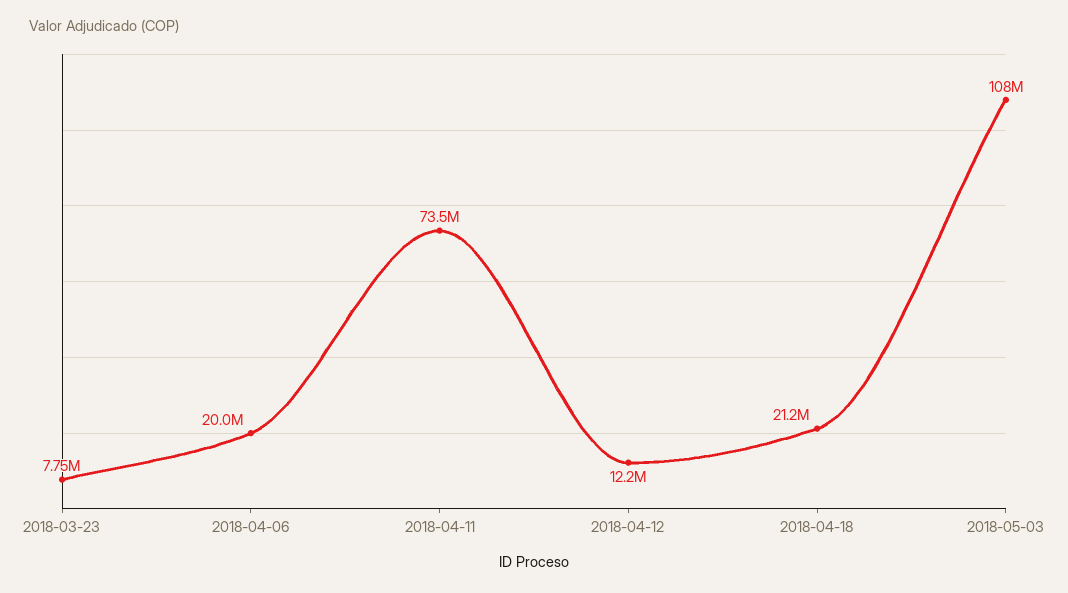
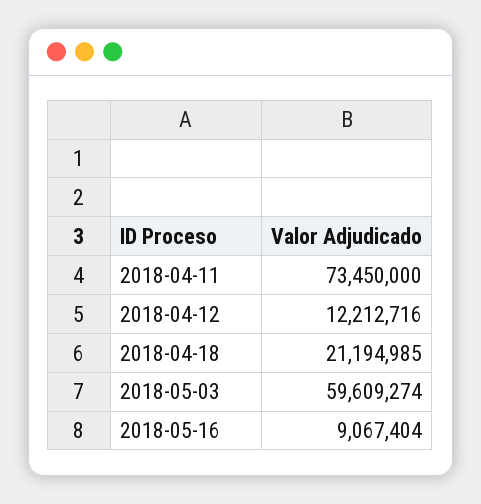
2018-03-23: 7750000 -> none
2018-04-06: 20000000 -> none
2018-05-03: 108000000 -> 59609274
2018-05-16: none -> 9067404

